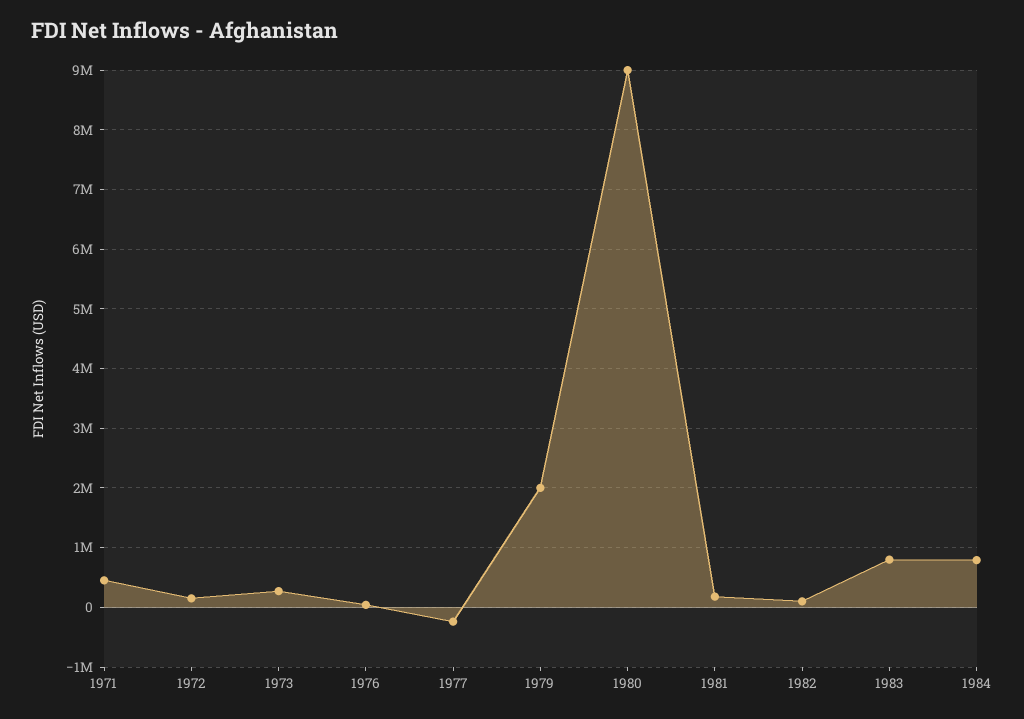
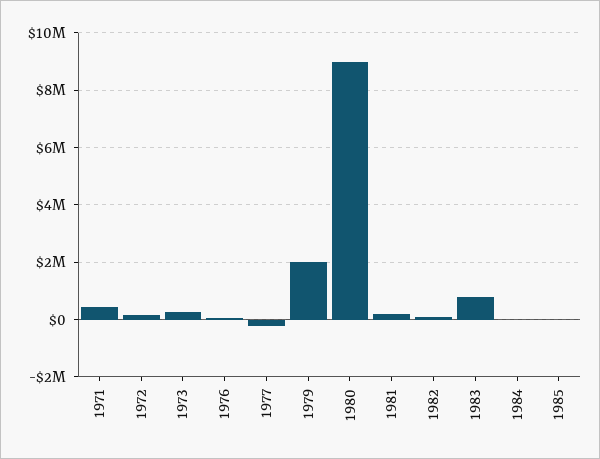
1984: 800000 -> 0
1985: none -> 0

